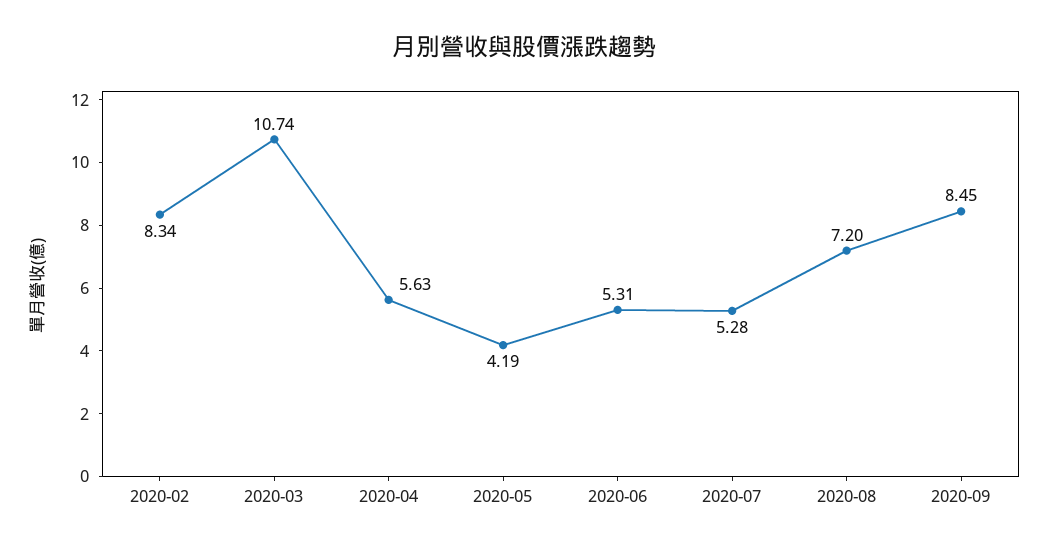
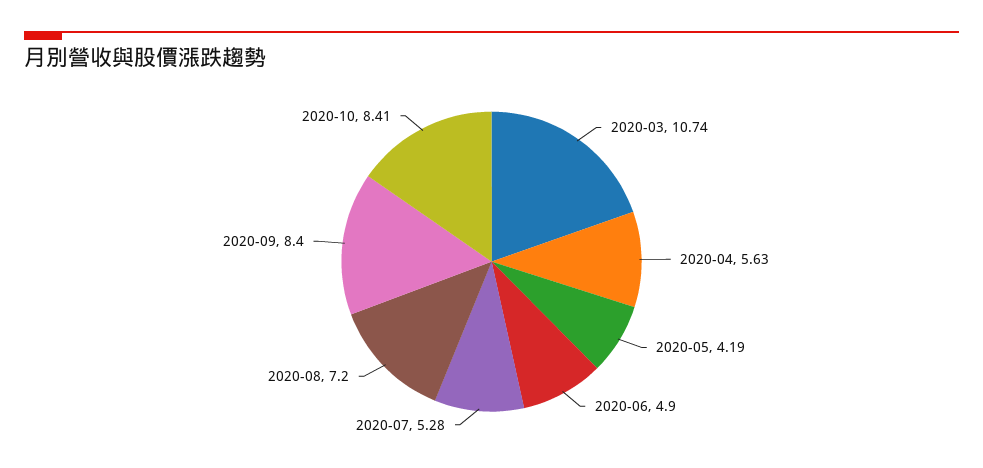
2020-02: 8.34 -> none
2020-06: 5.31 -> 4.9
2020-09: 8.45 -> 8.4
2020-10: none -> 8.41

